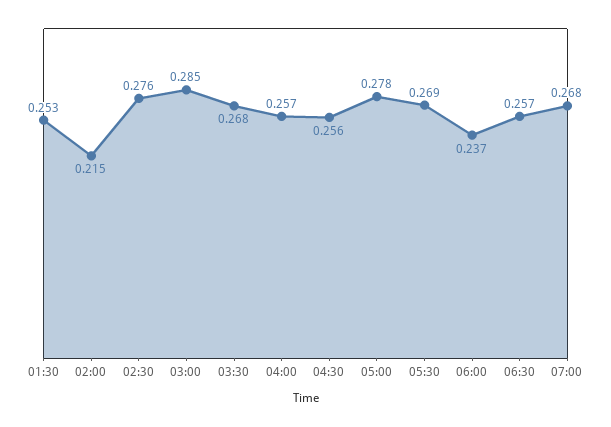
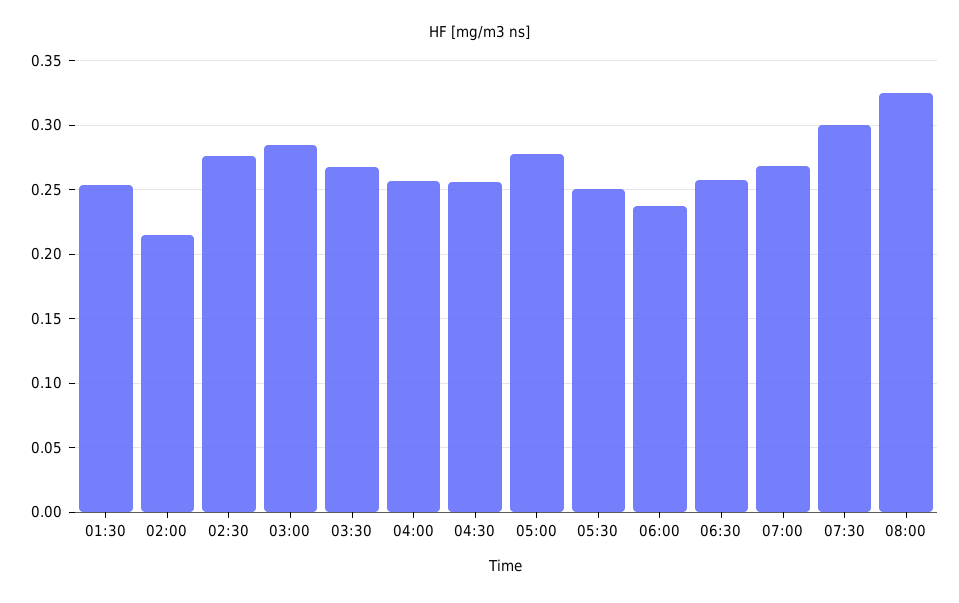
05:30: 0.269 -> 0.25
07:30: none -> 0.3
08:00: none -> 0.325

